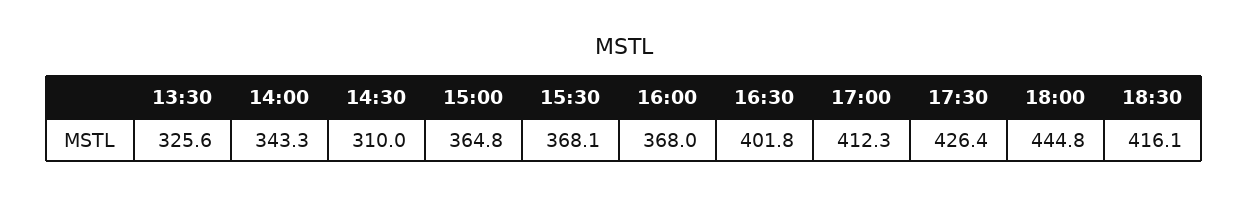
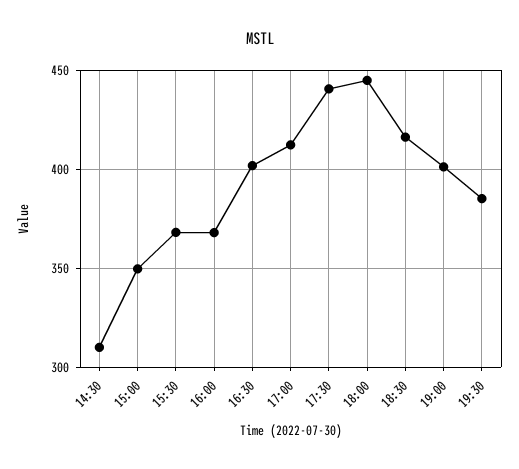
13:30: 325.6 -> none
14:00: 343.3 -> none
15:00: 364.8 -> 350
17:30: 426.4 -> 440
19:00: none -> 400
19:30: none -> 385

